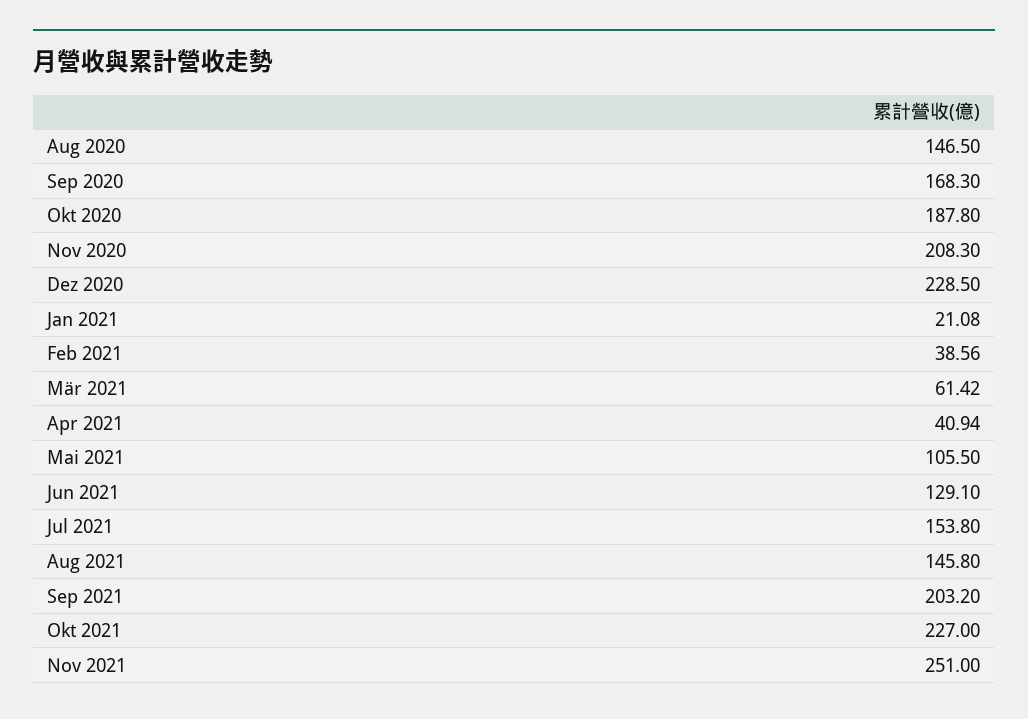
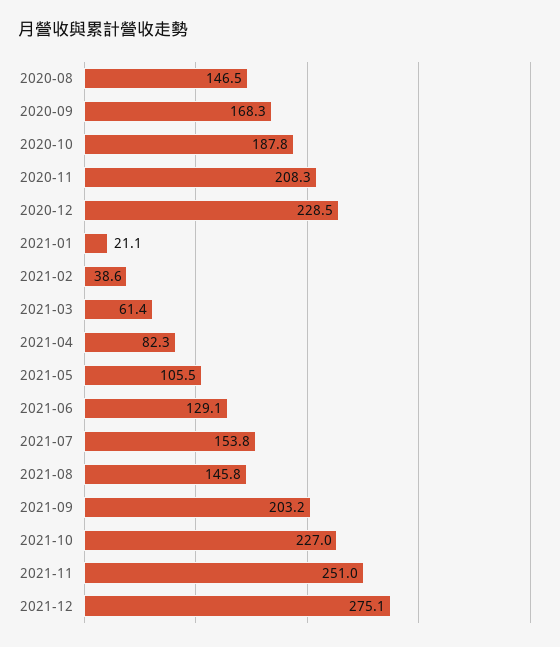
Apr 2021: 40.94 -> 82.3
2021-12: none -> 275.1

